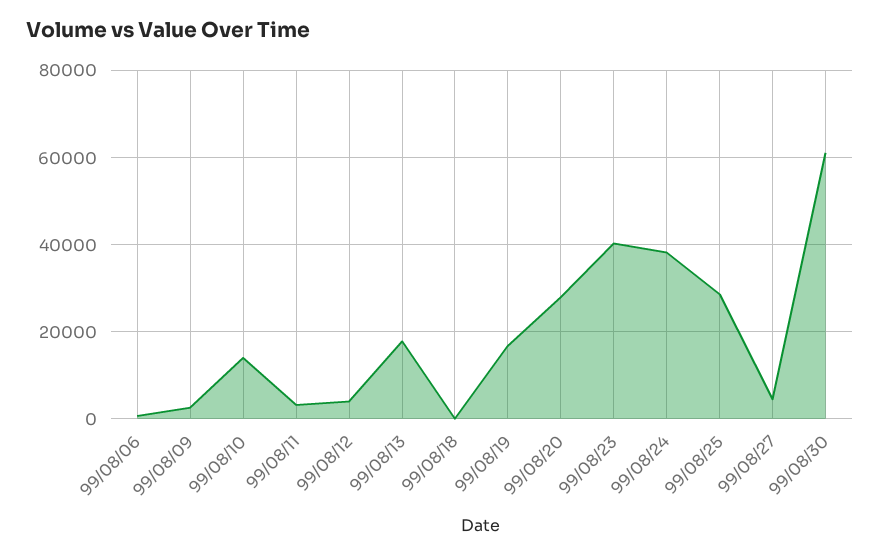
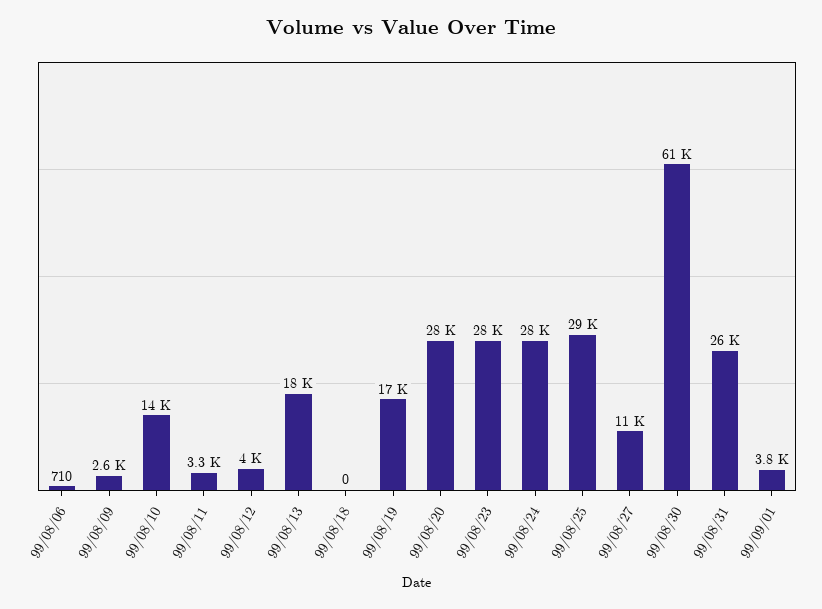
99/08/23: 40000 -> 28000
99/08/24: 38000 -> 28000
99/08/27: 4000 -> 11000
99/08/31: none -> 26000
99/09/01: none -> 3800

